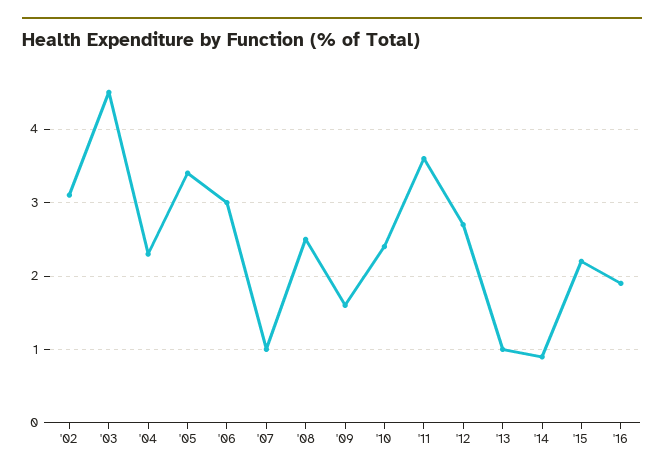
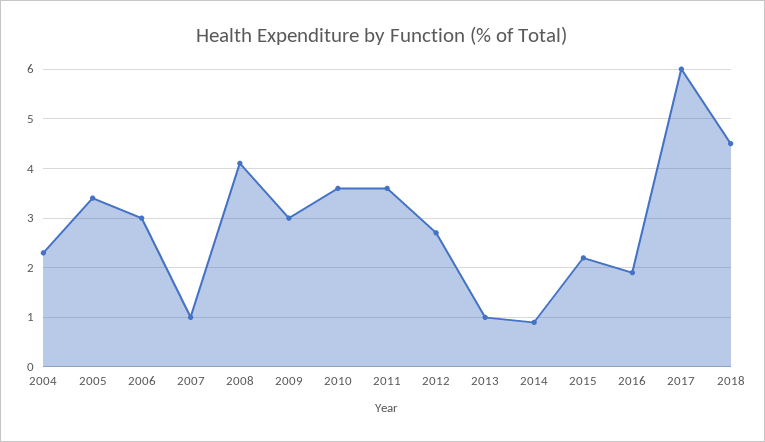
'02: 3.1 -> none
'03: 4.5 -> none
'08: 2.5 -> 4
'09: 1.6 -> 3
'10: 2.4 -> 3.5
2017: none -> 6
2018: none -> 4.5

